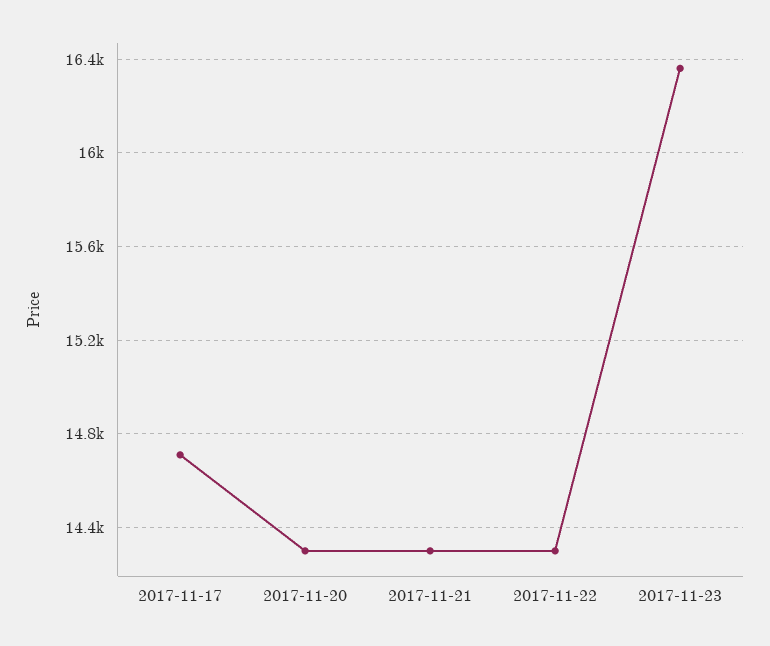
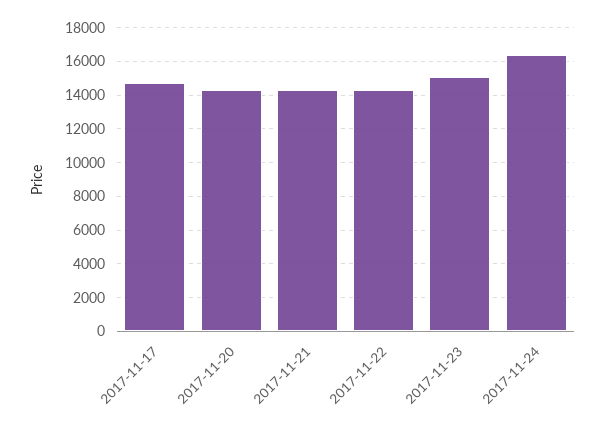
2017-11-23: 16350 -> 15000
2017-11-24: none -> 16500

